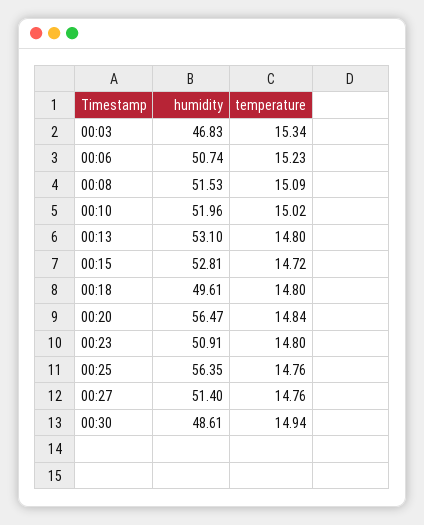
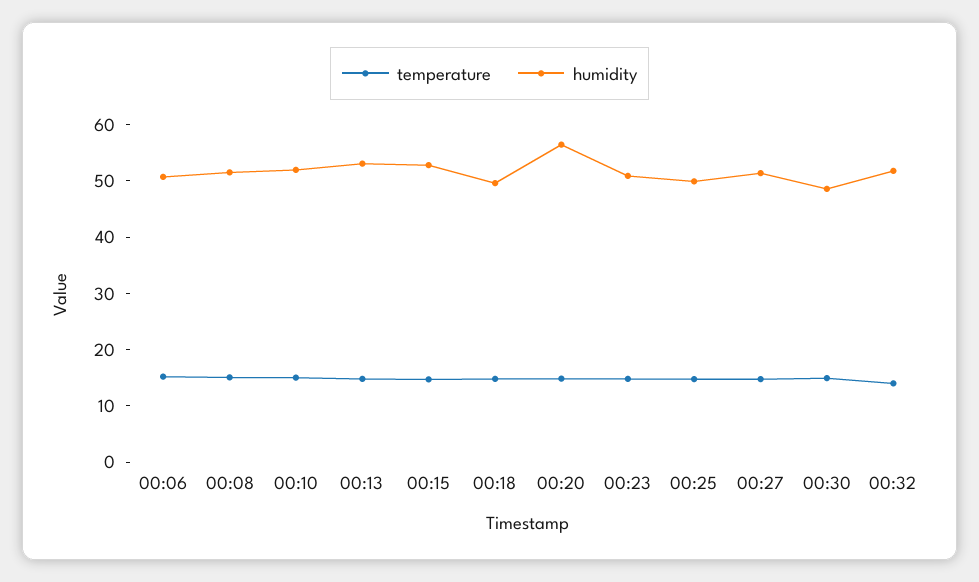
humidity, 00:03: 46.83 -> none
temperature, 00:03: 15.34 -> none
humidity, 00:25: 56.35 -> 50
temperature, 00:32: none -> 14
humidity, 00:32: none -> 52

